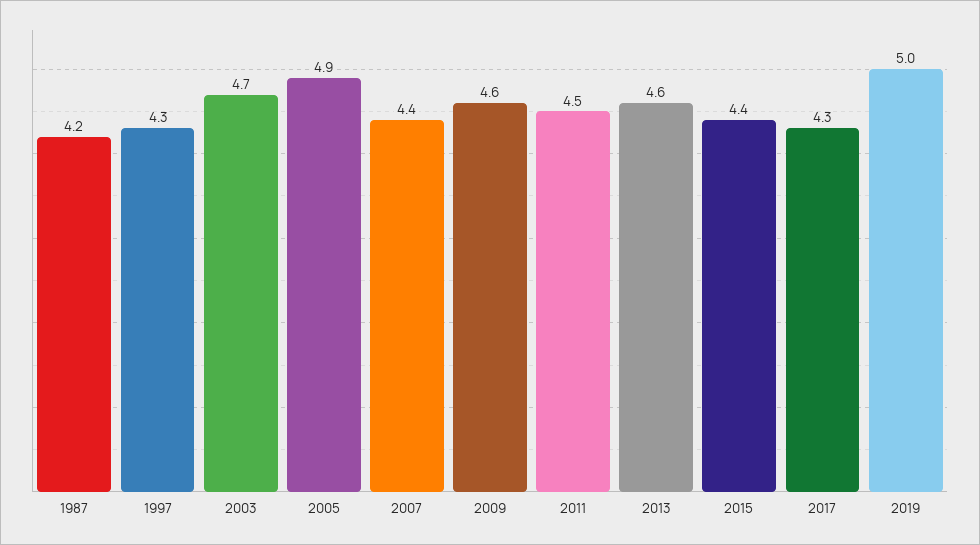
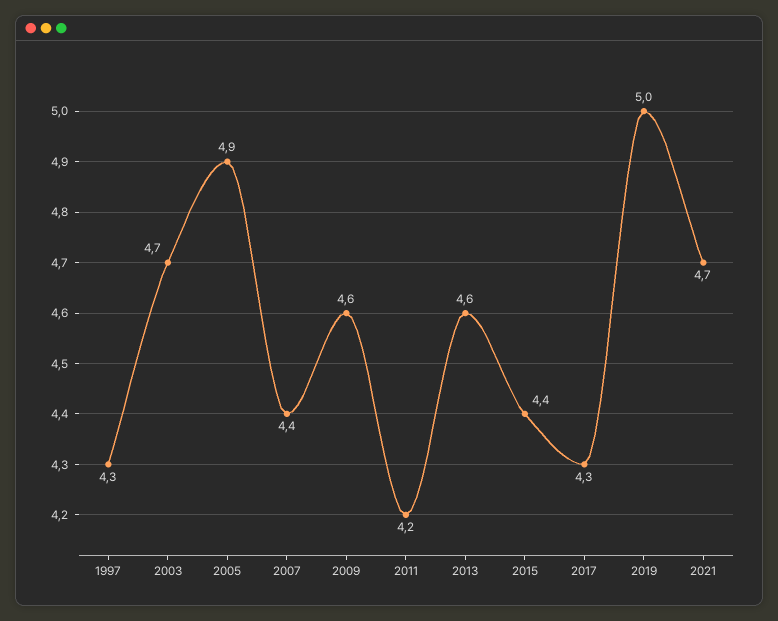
1987: 4.2 -> none
2011: 4.5 -> 4.2
2021: none -> 4.7

